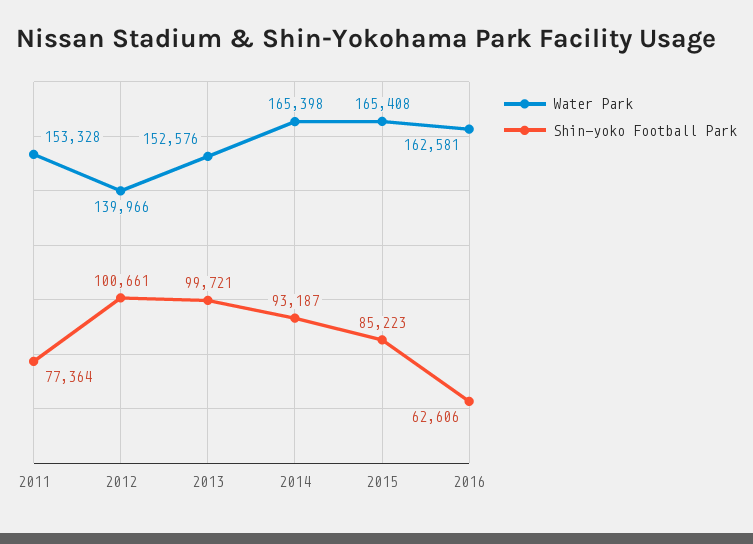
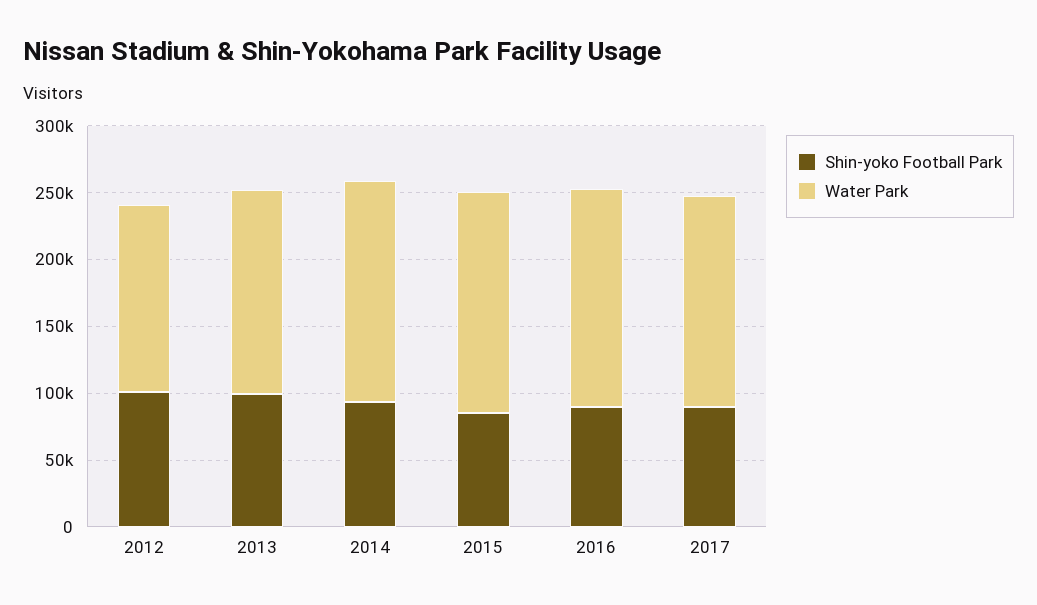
Water Park, 2011: 153328 -> none
Shin-yoko Football Park, 2011: 77364 -> none
Shin-yoko Football Park, 2016: 62606 -> 90000
Shin-yoko Football Park, 2017: none -> 90000
Water Park, 2017: none -> 160000

